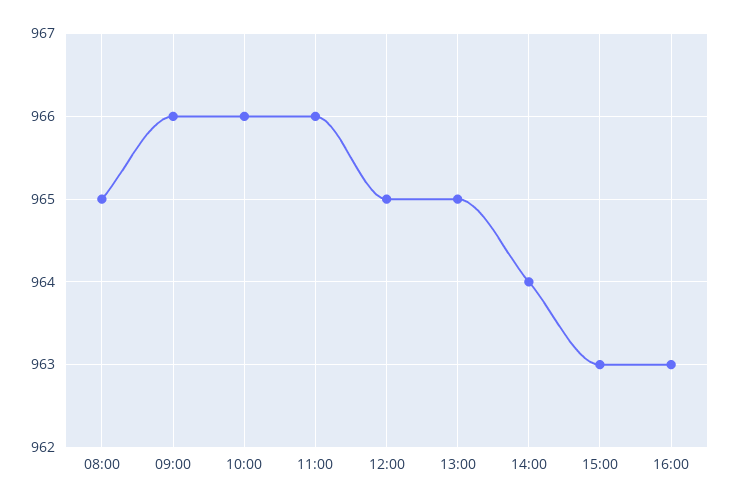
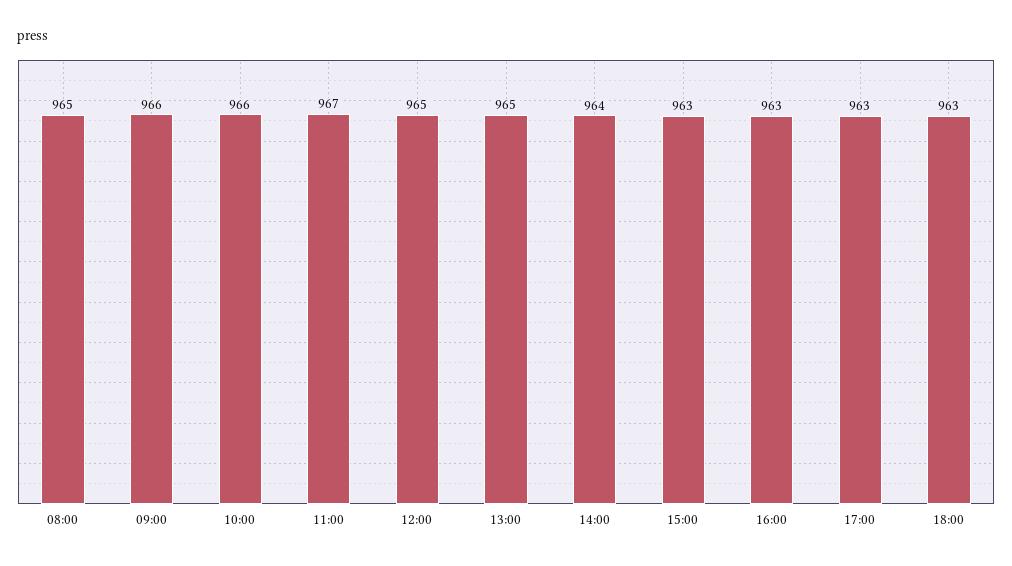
11:00: 966 -> 967
17:00: none -> 963
18:00: none -> 963

